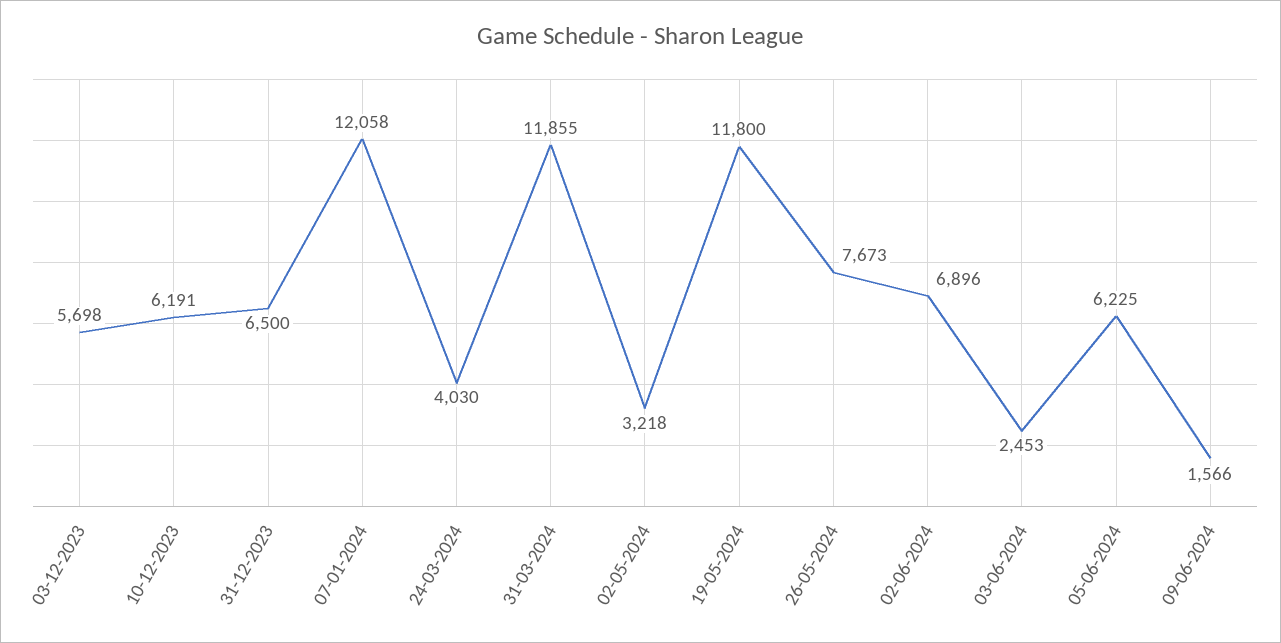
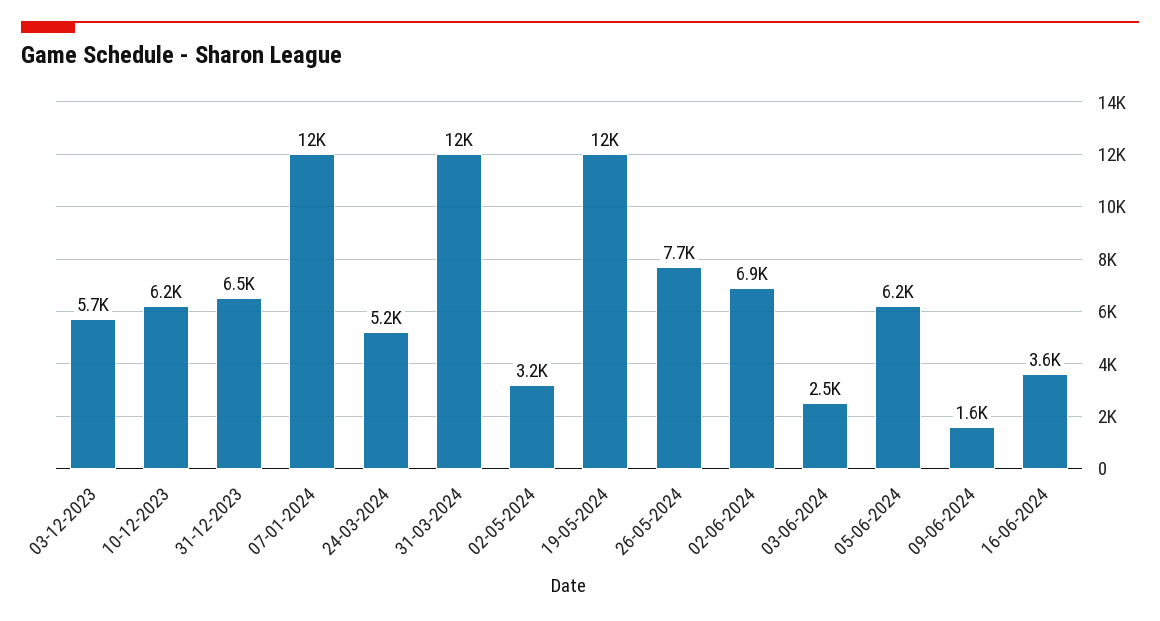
24-03-2024: 4030 -> 5200
16-06-2024: none -> 3600

